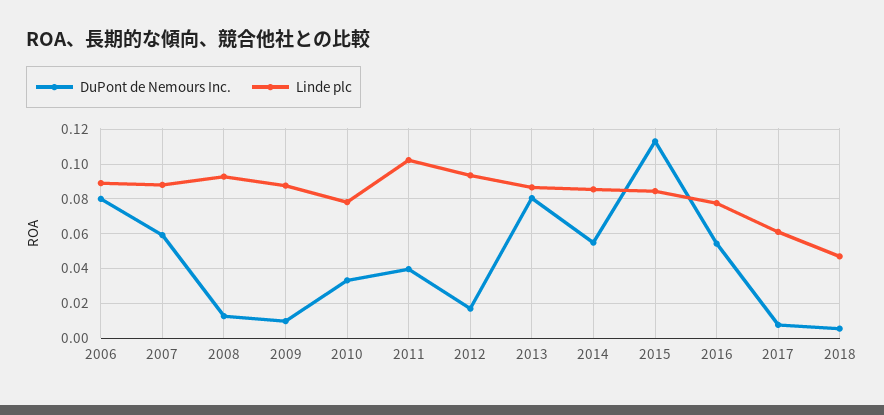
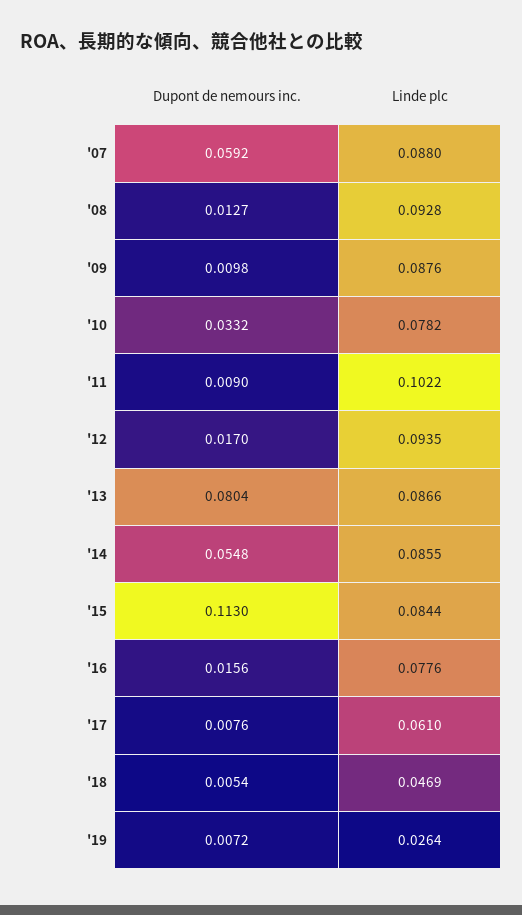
DuPont de Nemours Inc., 2006: 0.08 -> none
Linde plc, 2006: 0.09 -> none
DuPont de Nemours Inc., 2011: 0.04 -> 0.009
DuPont de Nemours Inc., 2016: 0.055 -> 0.0156
DuPont de Nemours Inc., '19: none -> 0.0072
Linde plc, '19: none -> 0.0264

